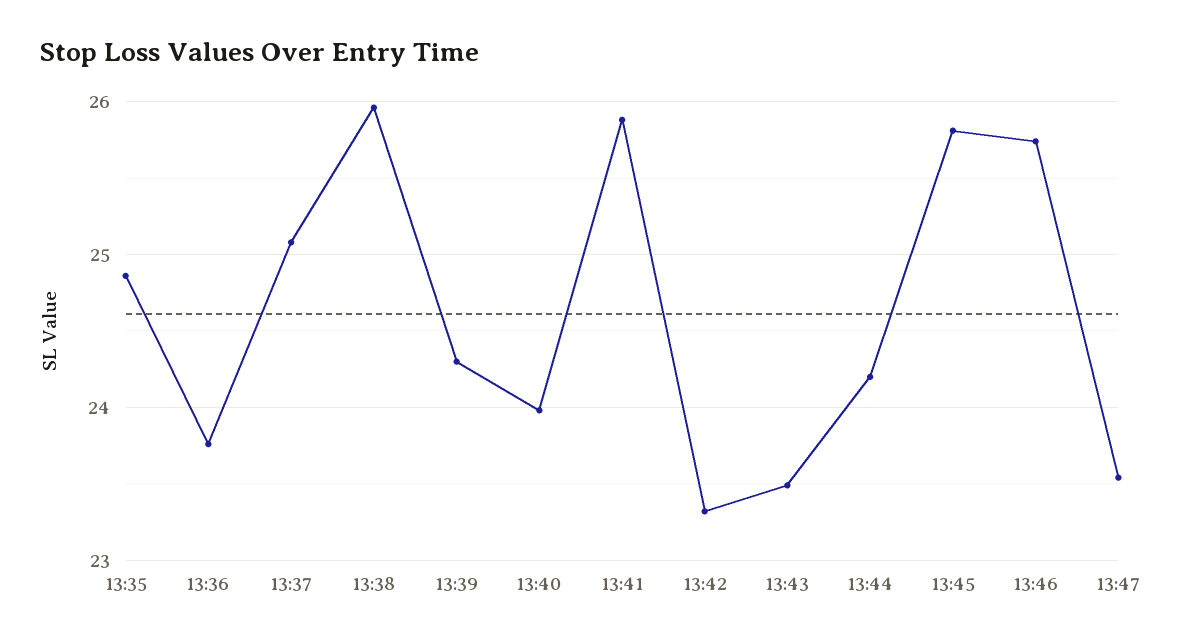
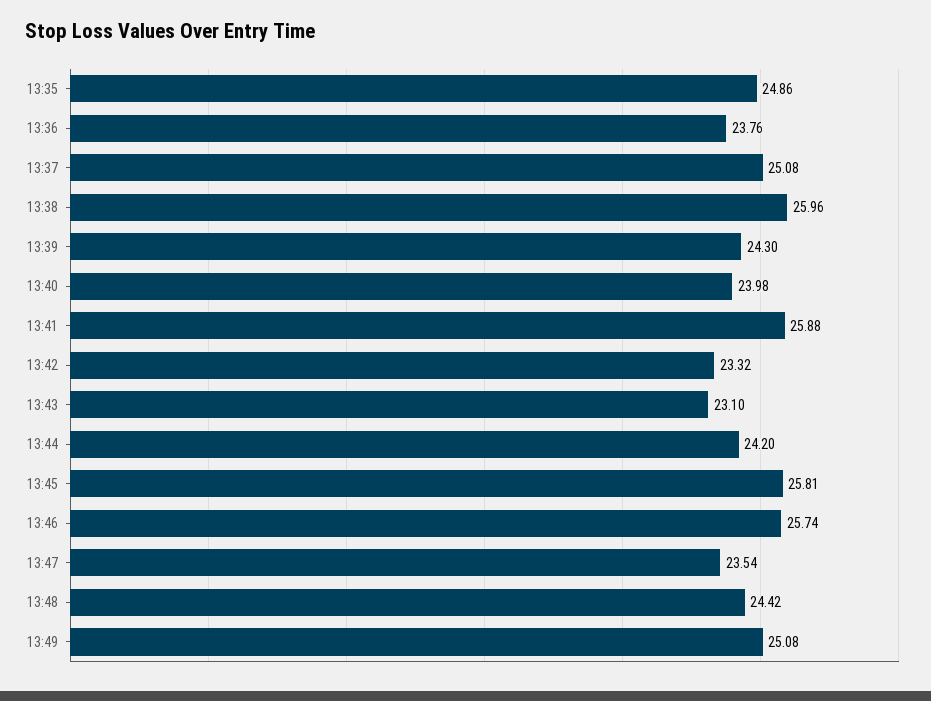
13:43: 23.5 -> 23.1
13:48: none -> 24.42
13:49: none -> 25.08

